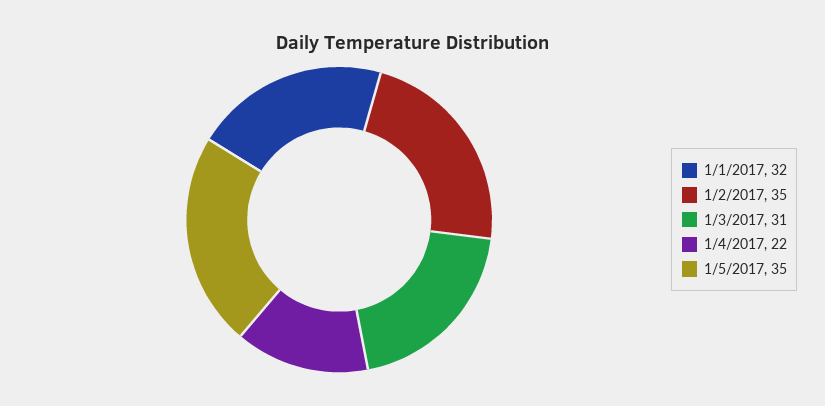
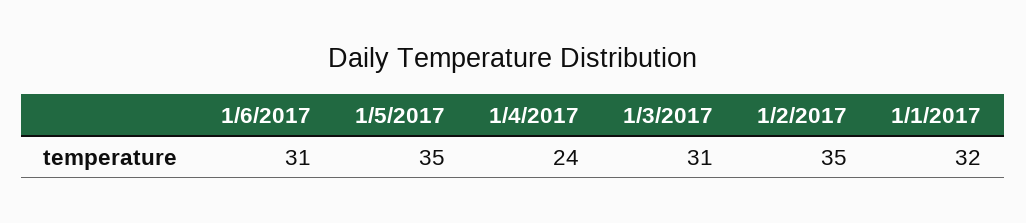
1/4/2017: 22 -> 24
1/6/2017: none -> 31

